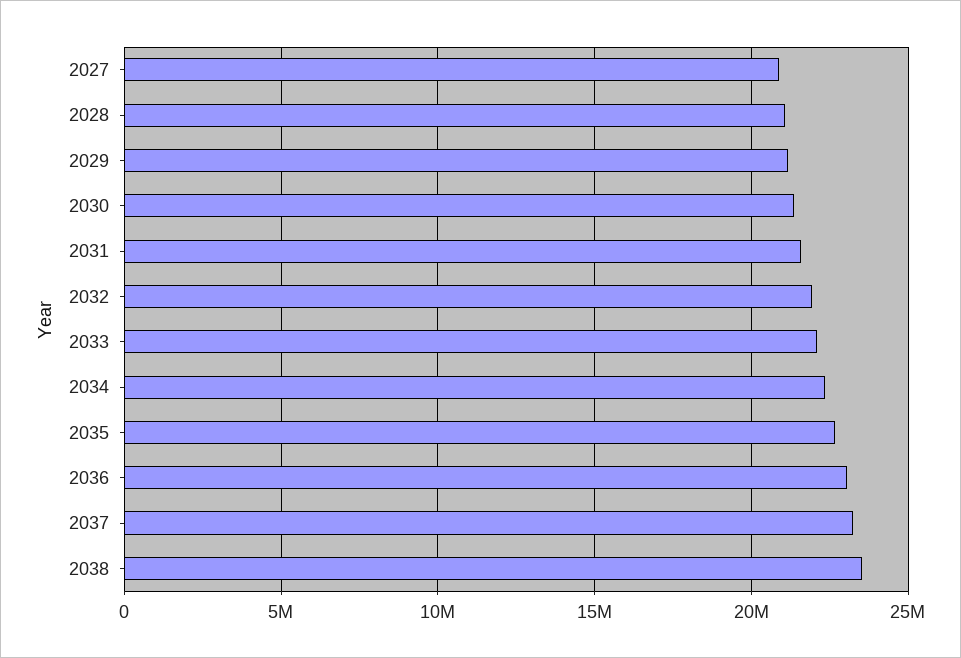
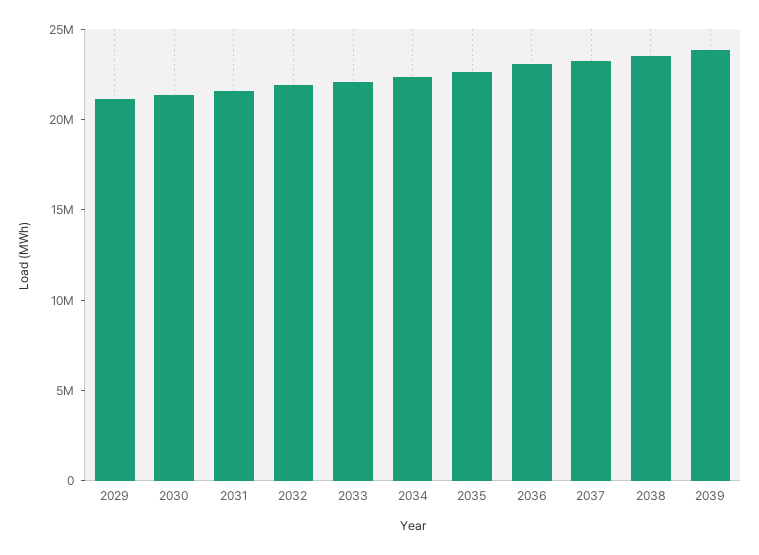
2027: 21000000 -> none
2028: 21000000 -> none
2039: none -> 24000000

